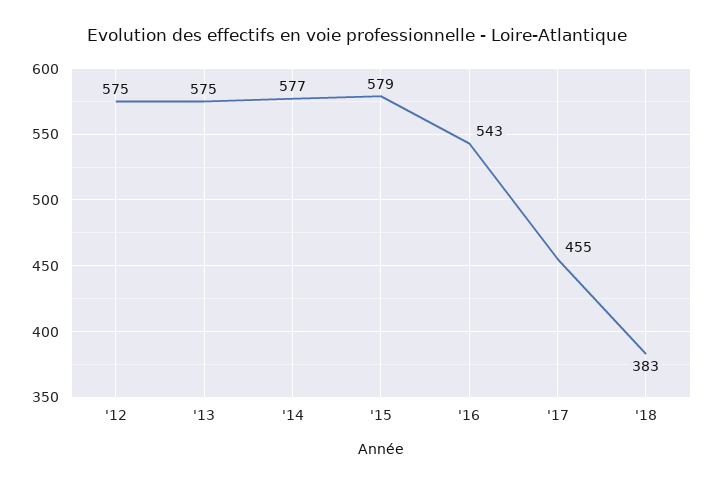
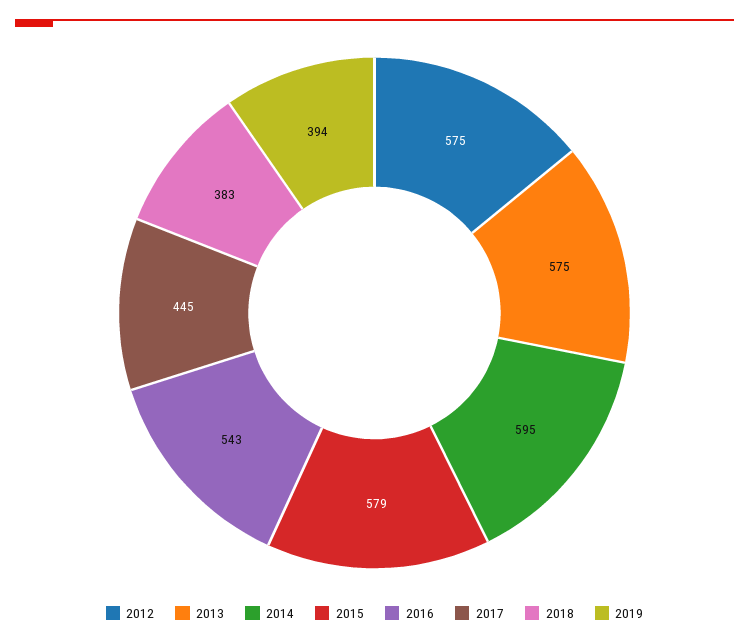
'14: 577 -> 595
'17: 455 -> 445
2019: none -> 394

